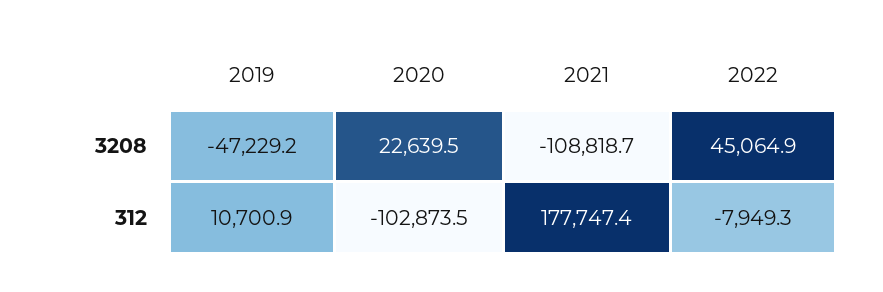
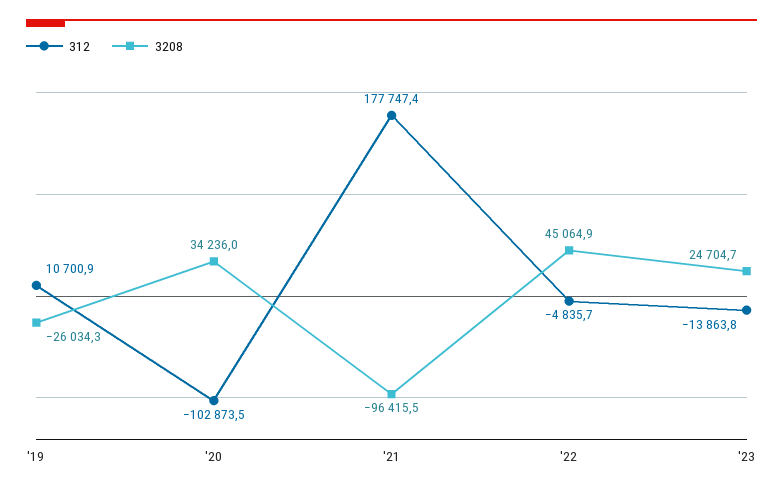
3208, 2019: -47229.2 -> -26034.3
3208, 2020: 22639.5 -> 34236
3208, 2021: -108818.7 -> -96415.5
312, 2022: -7949.3 -> -4835.7
312, '23: none -> -13863.8
3208, '23: none -> 24704.7

